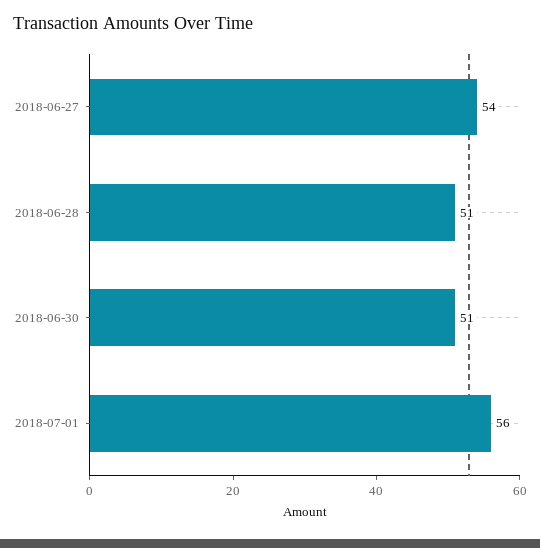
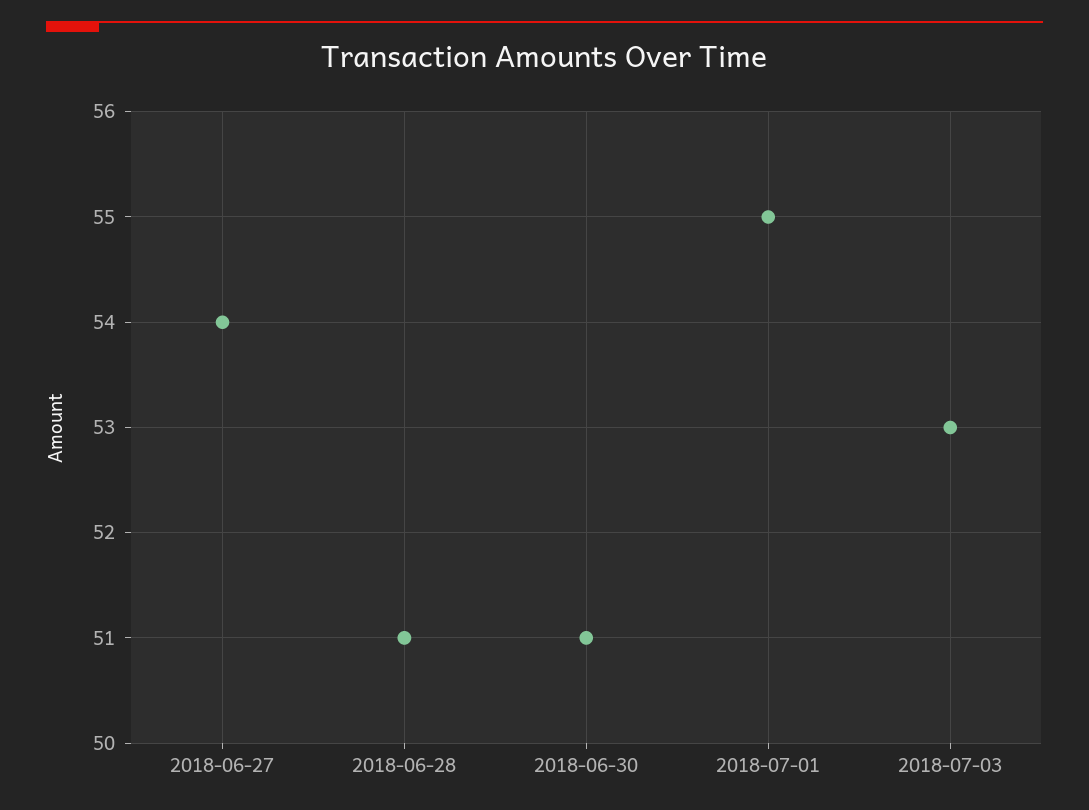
2018-07-01: 56 -> 55
2018-07-03: none -> 53

